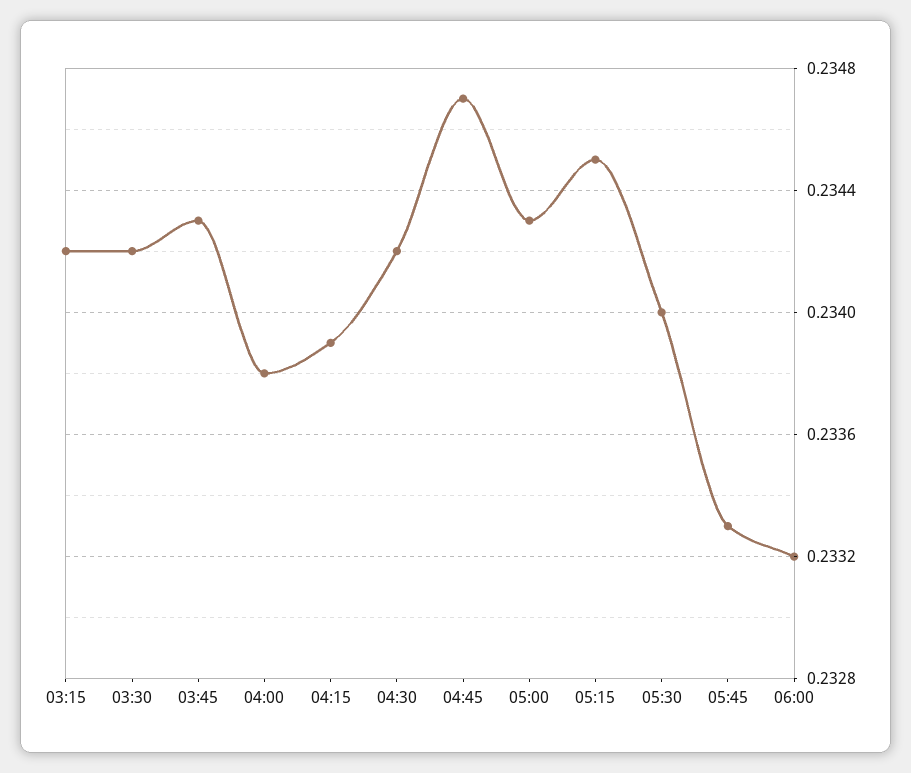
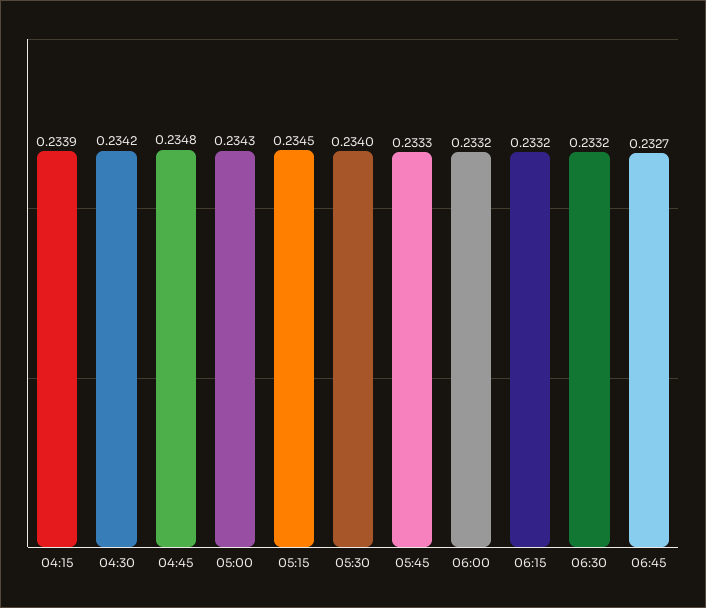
03:15: 0.2342 -> none
03:30: 0.2342 -> none
03:45: 0.2343 -> none
04:00: 0.2338 -> none
04:45: 0.2347 -> 0.2348
06:15: none -> 0.2332
06:30: none -> 0.2332
06:45: none -> 0.2327

